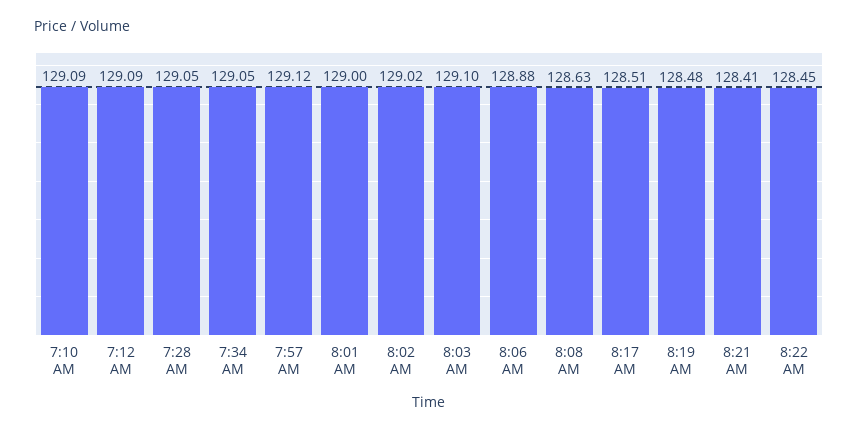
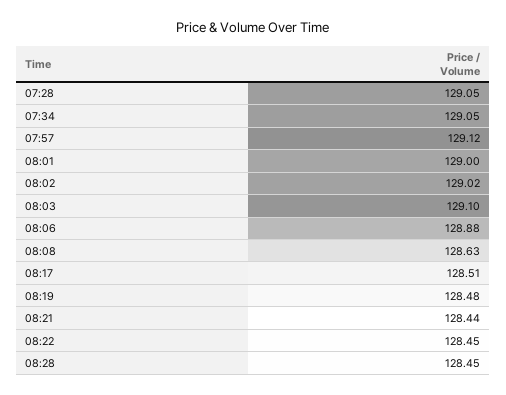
7:10 AM: 129.09 -> none
7:12 AM: 129.09 -> none
8:21 AM: 128.41 -> 128.44
08:28: none -> 128.45

